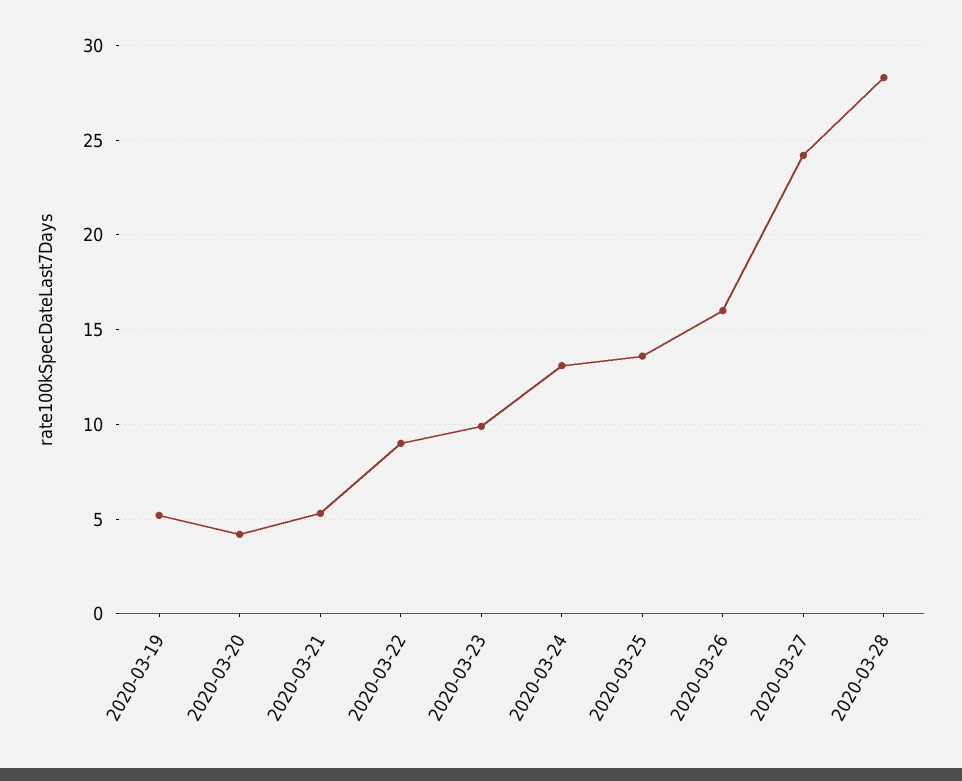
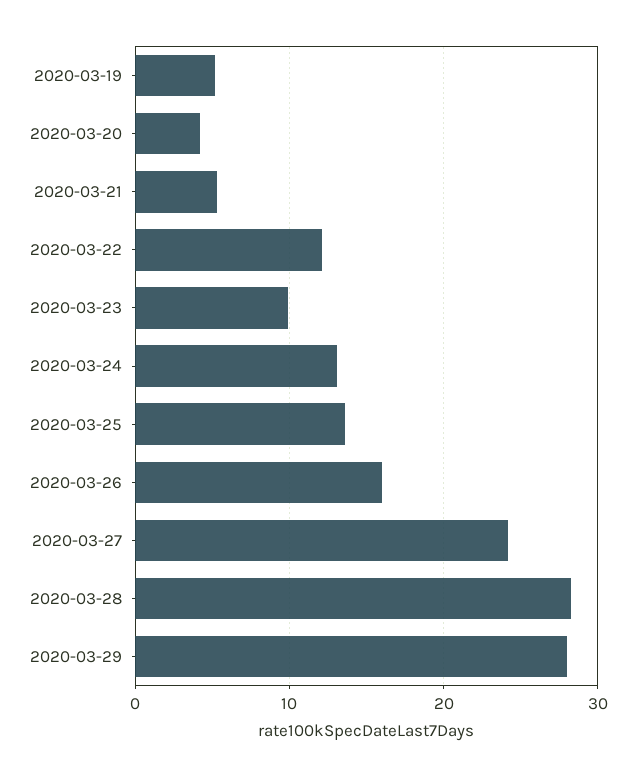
2020-03-22: 9 -> 12
2020-03-29: none -> 28

